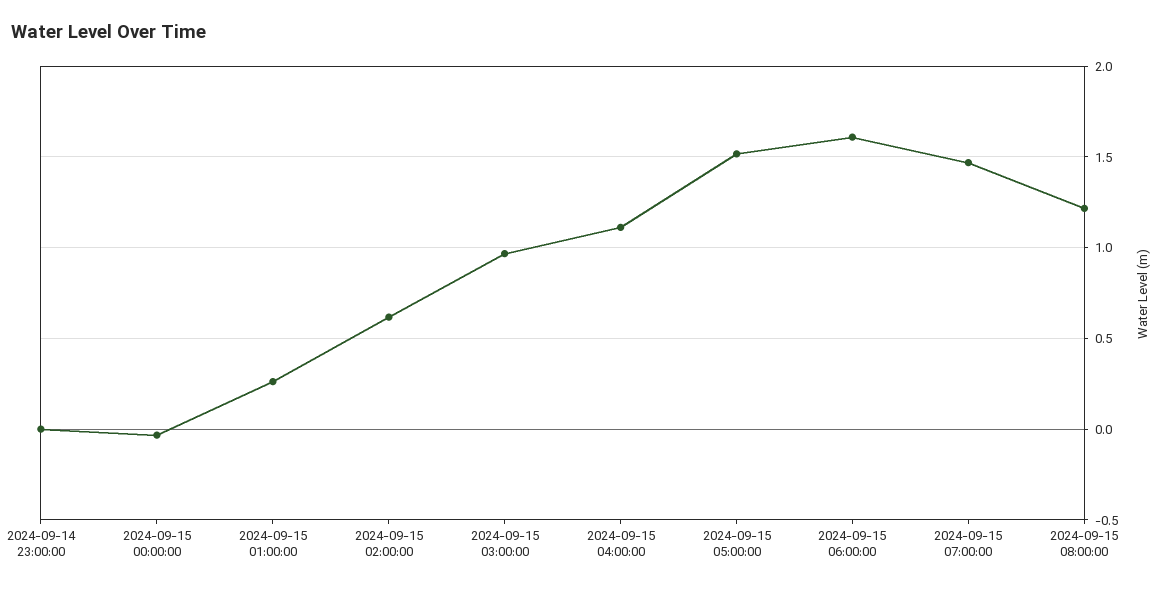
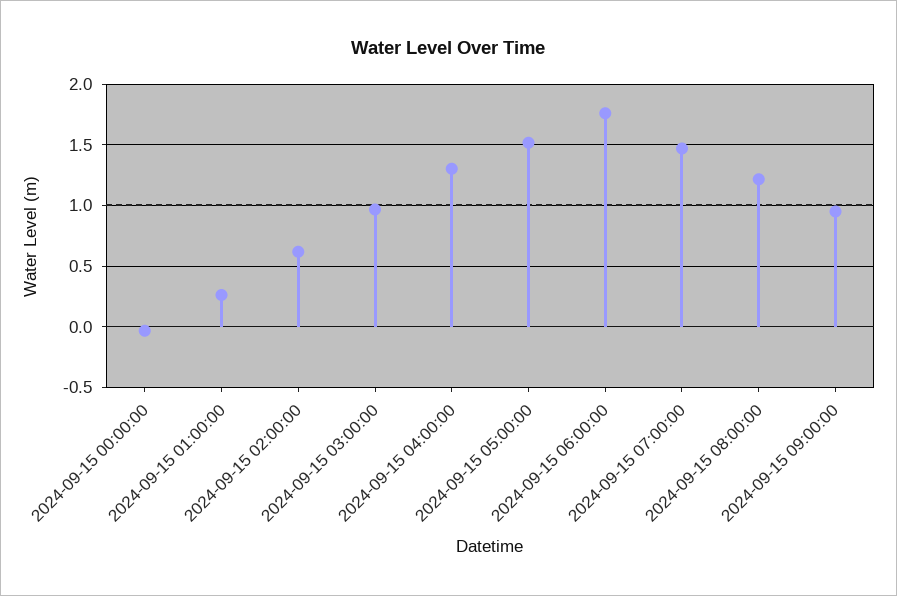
2024-09-14 23:00:00: 0 -> none
2024-09-15 04:00:00: 1.1 -> 1.3
2024-09-15 06:00:00: 1.6 -> 1.75
2024-09-15 09:00:00: none -> 0.95

